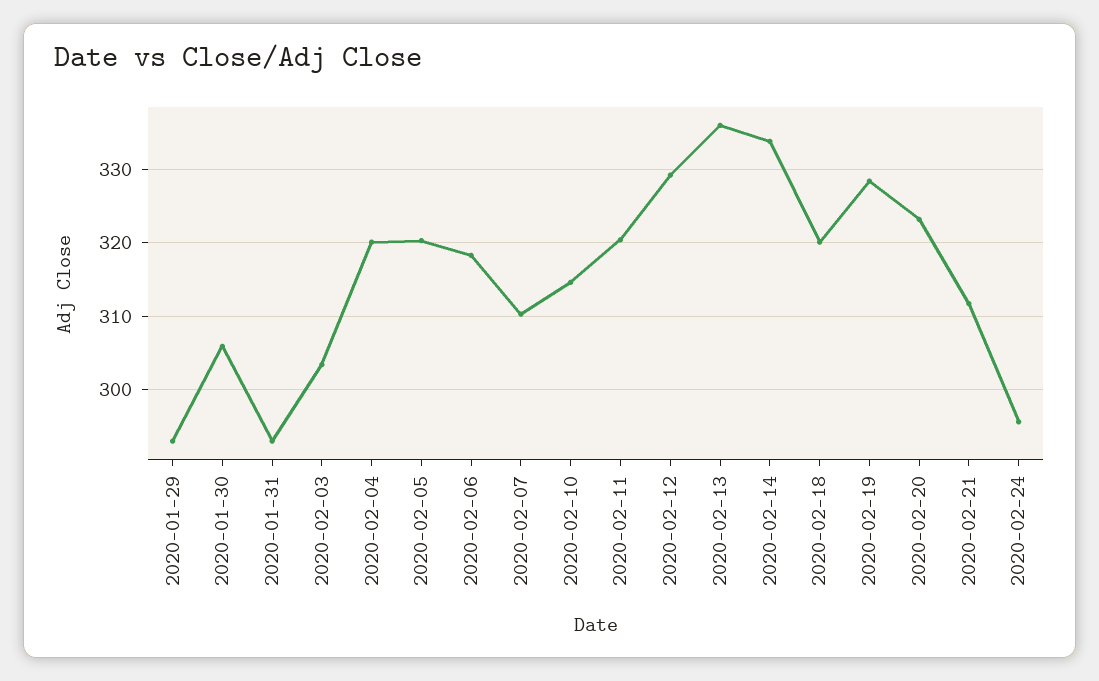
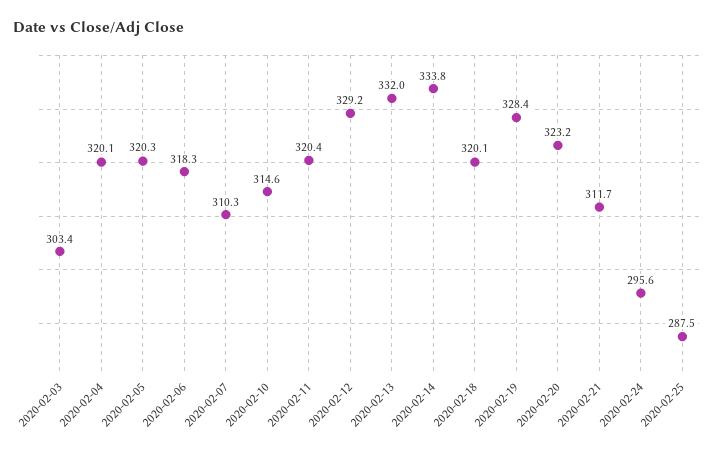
2020-01-29: 293 -> none
2020-01-30: 306 -> none
2020-01-31: 293 -> none
2020-02-13: 336 -> 332
2020-02-25: none -> 287.5

